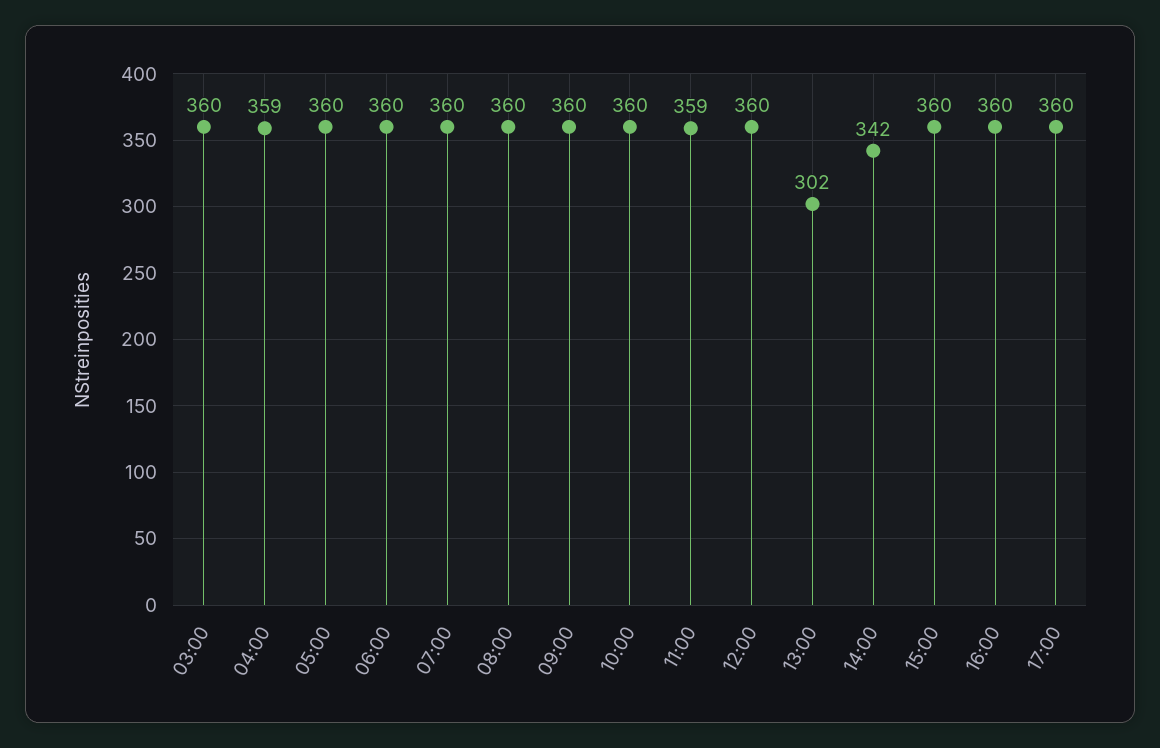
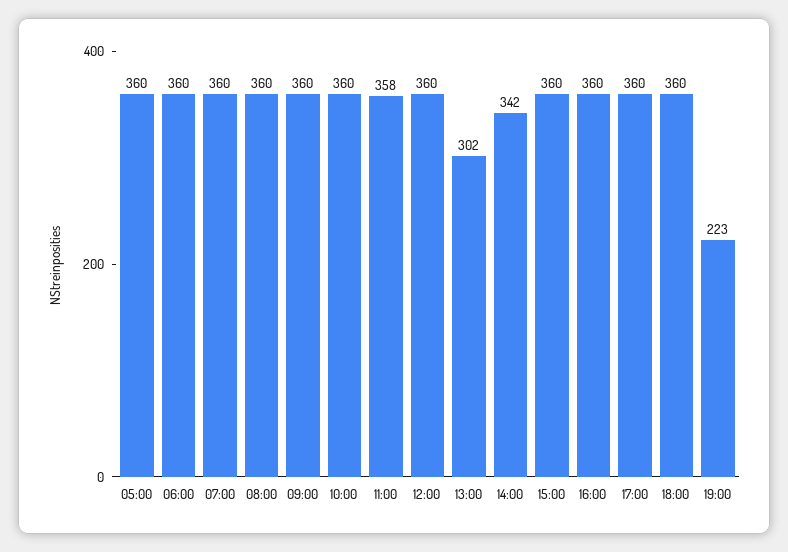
03:00: 360 -> none
04:00: 359 -> none
11:00: 359 -> 358
18:00: none -> 360
19:00: none -> 223

